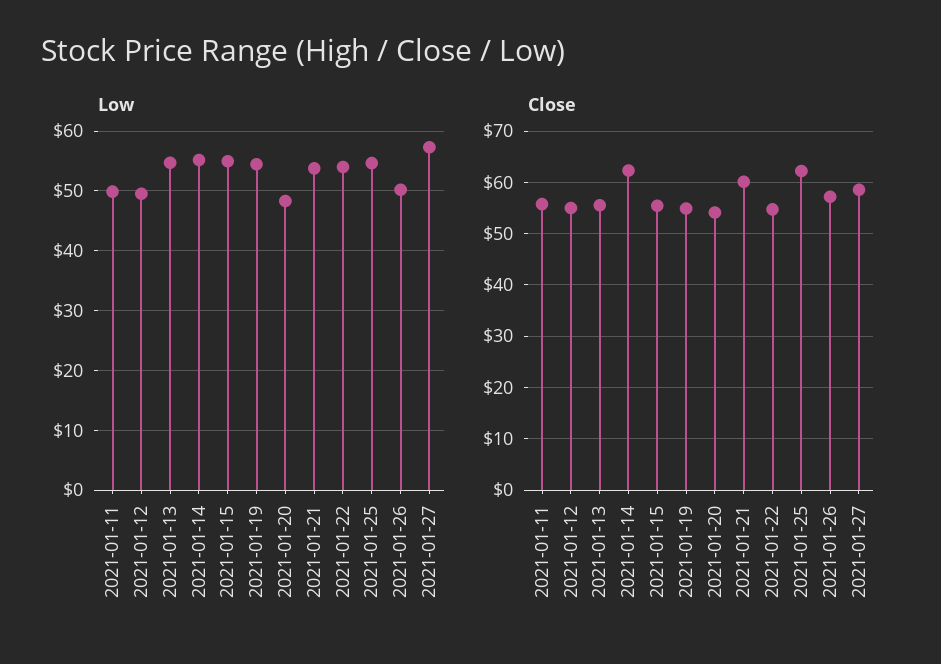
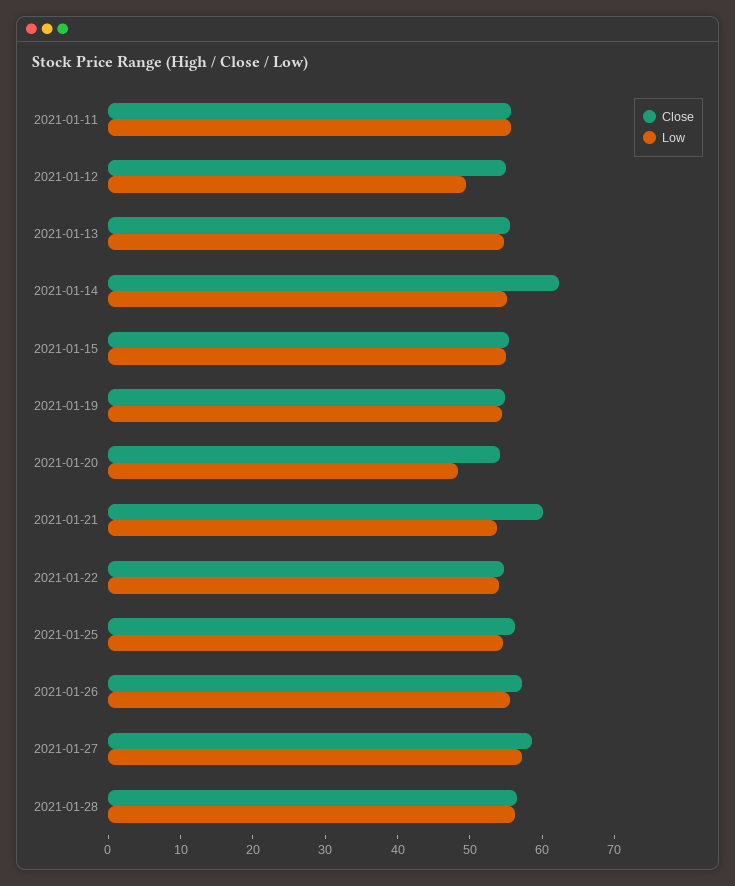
Low, 2021-01-11: 50 -> 56
Low, 2021-01-26: 50 -> 56
Close, 2021-01-25: 62 -> 56
Close, 2021-01-28: none -> 56
Low, 2021-01-28: none -> 56

